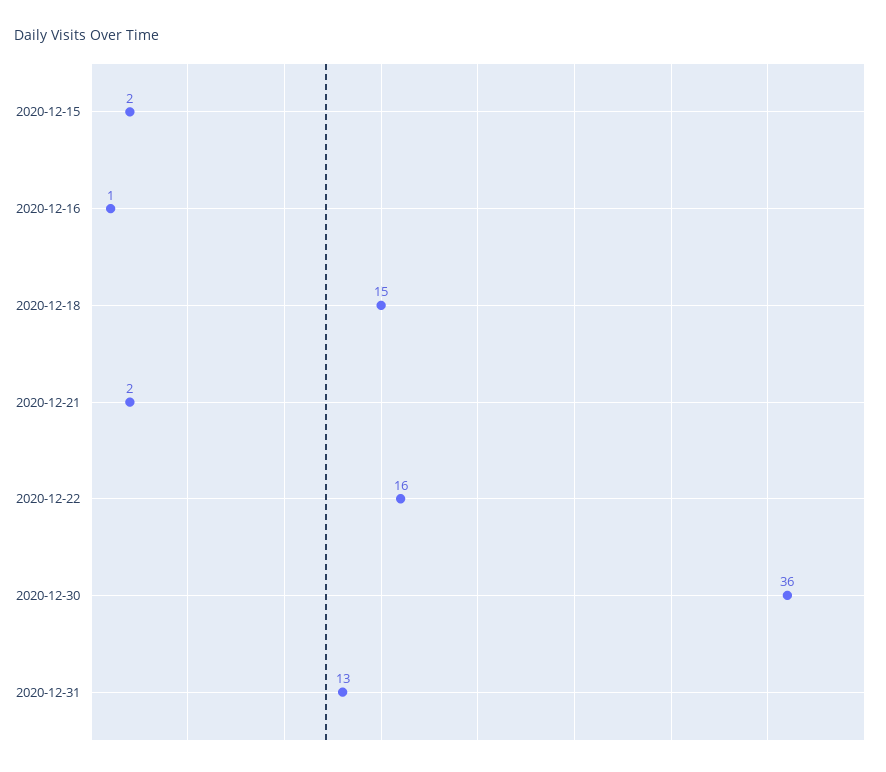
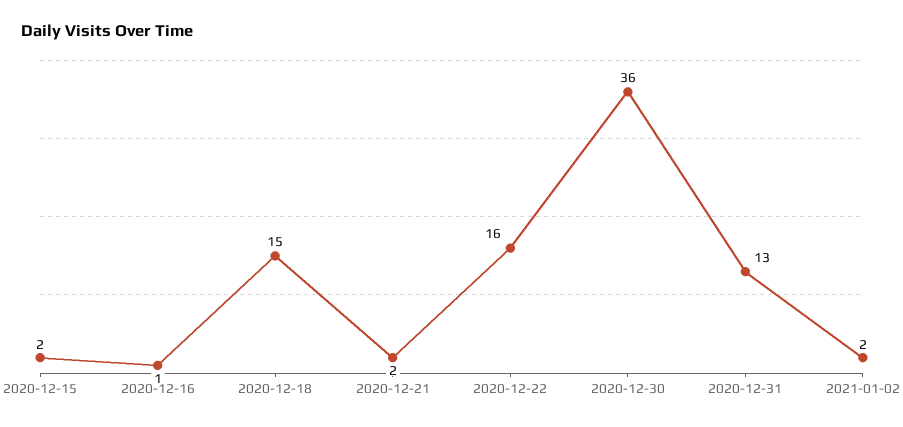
2021-01-02: none -> 2

